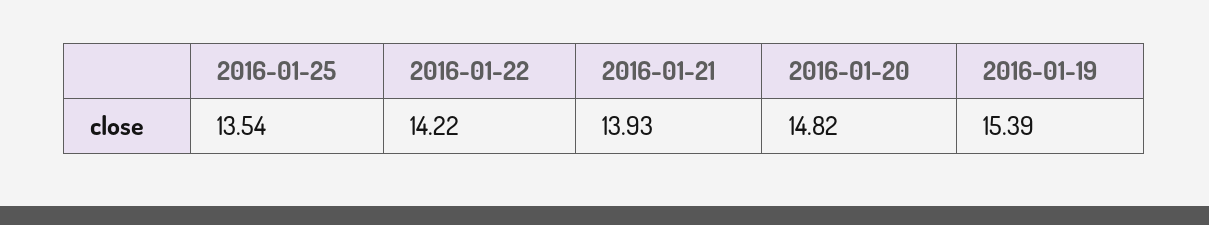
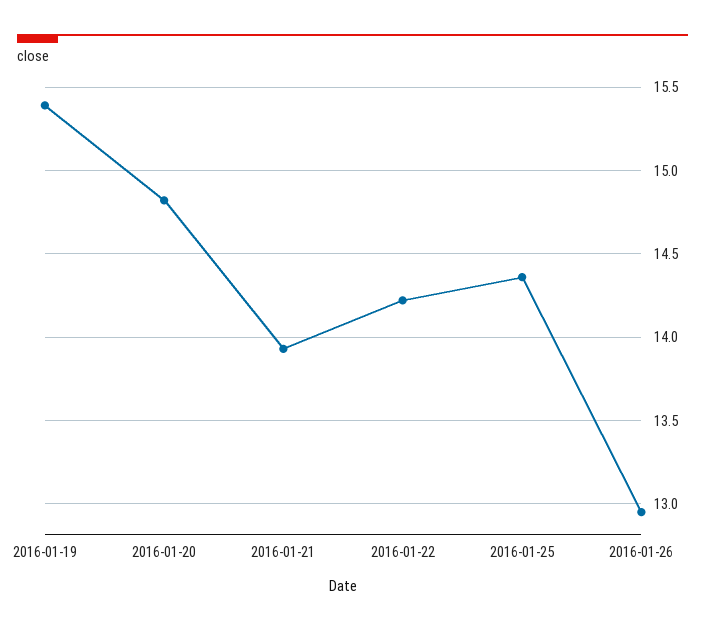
2016-01-25: 13.54 -> 14.35
2016-01-26: none -> 12.95

